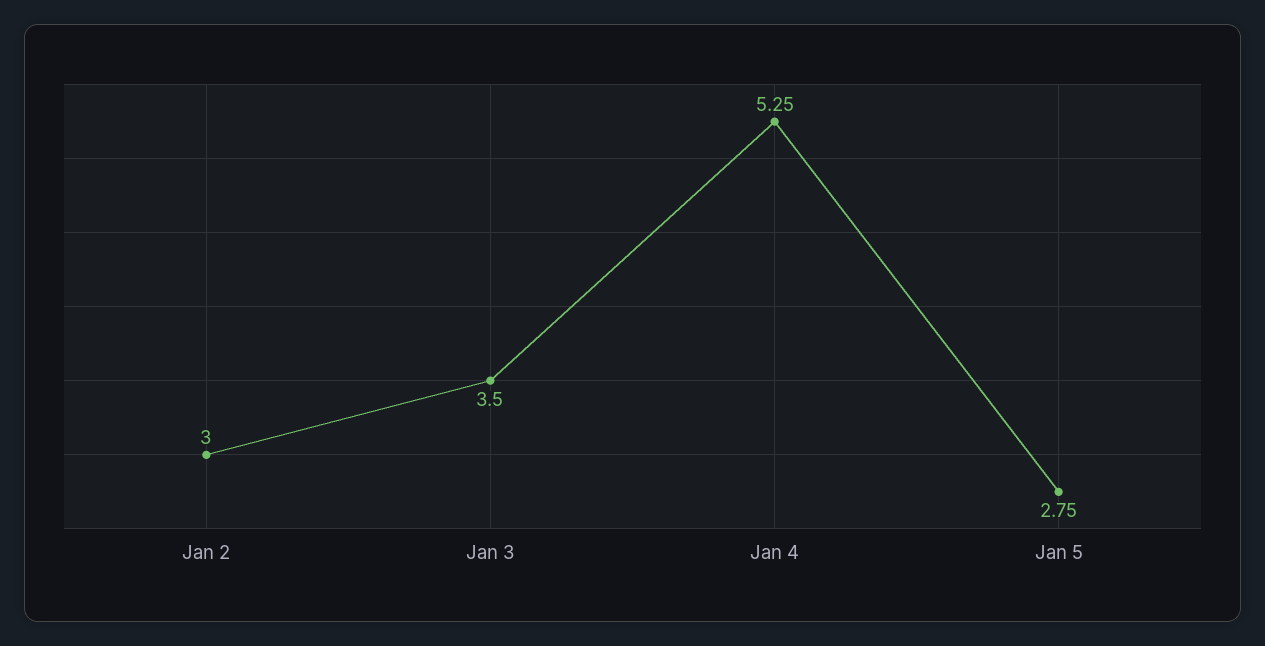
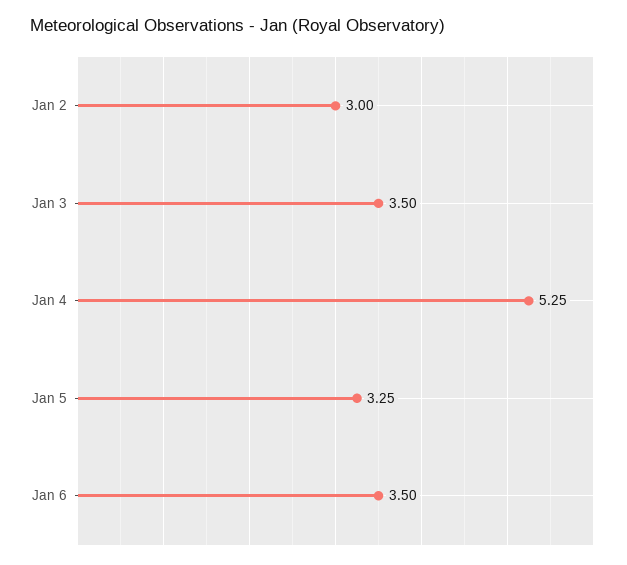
Jan 5: 2.75 -> 3.25
Jan 6: none -> 3.5

